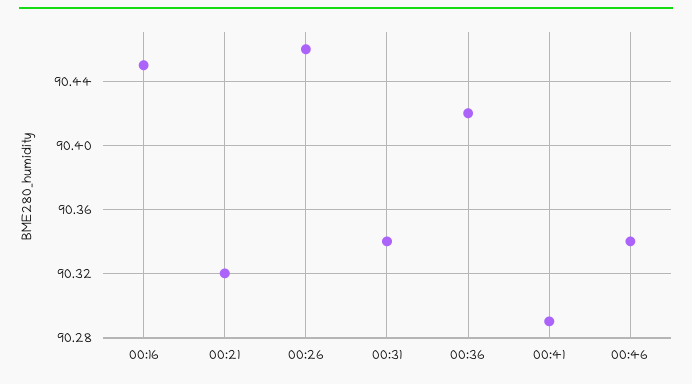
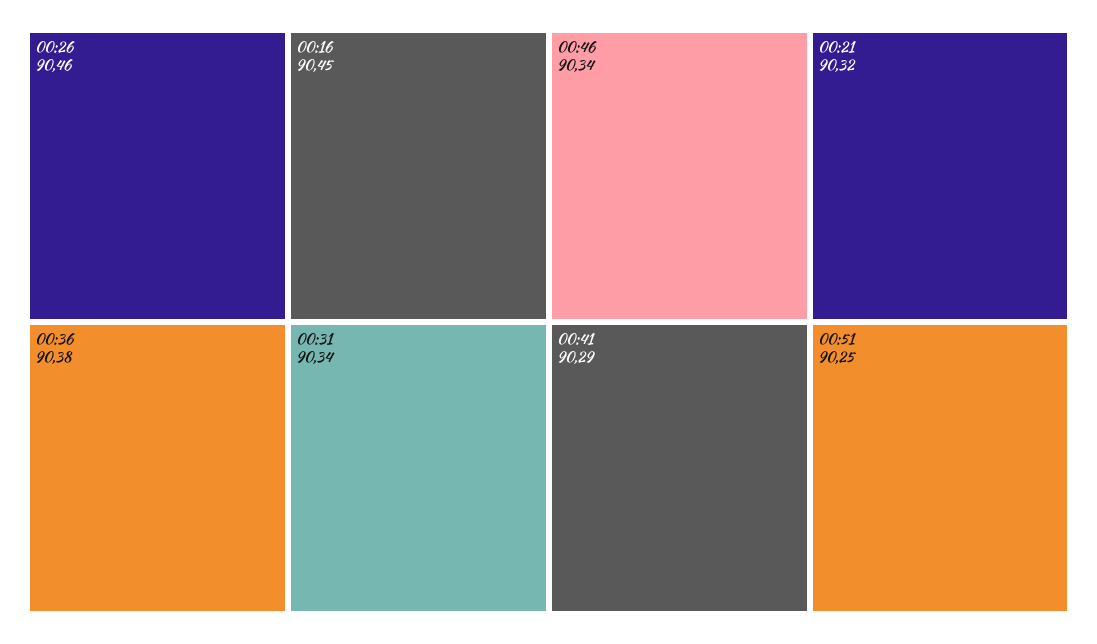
00:36: 90.42 -> 90.38
00:51: none -> 90.25

